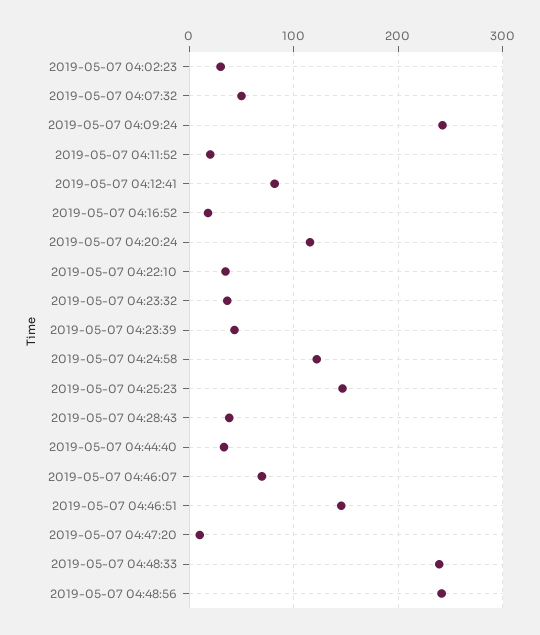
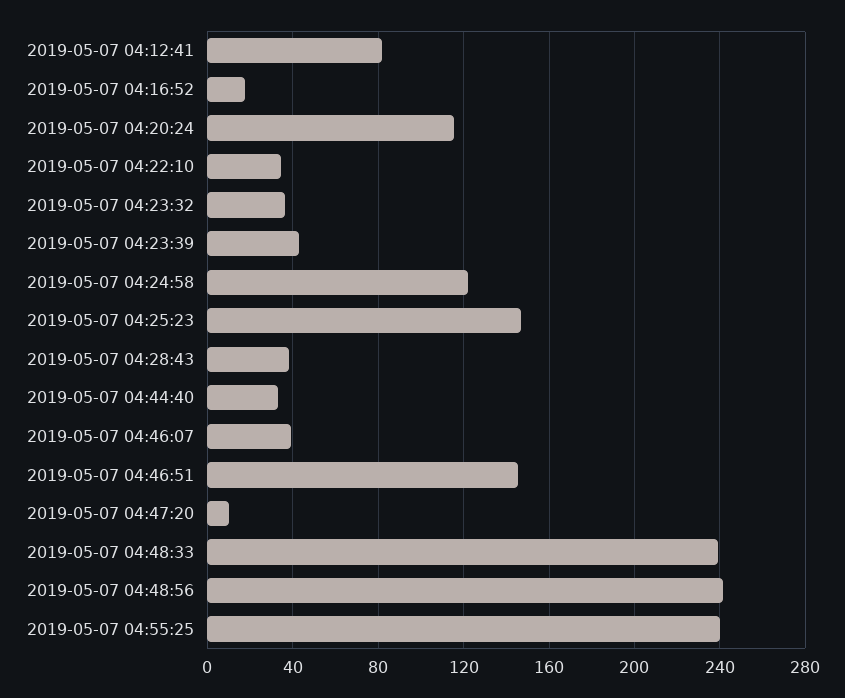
2019-05-07 04:02:23: 30 -> none
2019-05-07 04:07:32: 50 -> none
2019-05-07 04:09:24: 240 -> none
2019-05-07 04:11:52: 20 -> none
2019-05-07 04:46:07: 70 -> 40
2019-05-07 04:55:25: none -> 240

